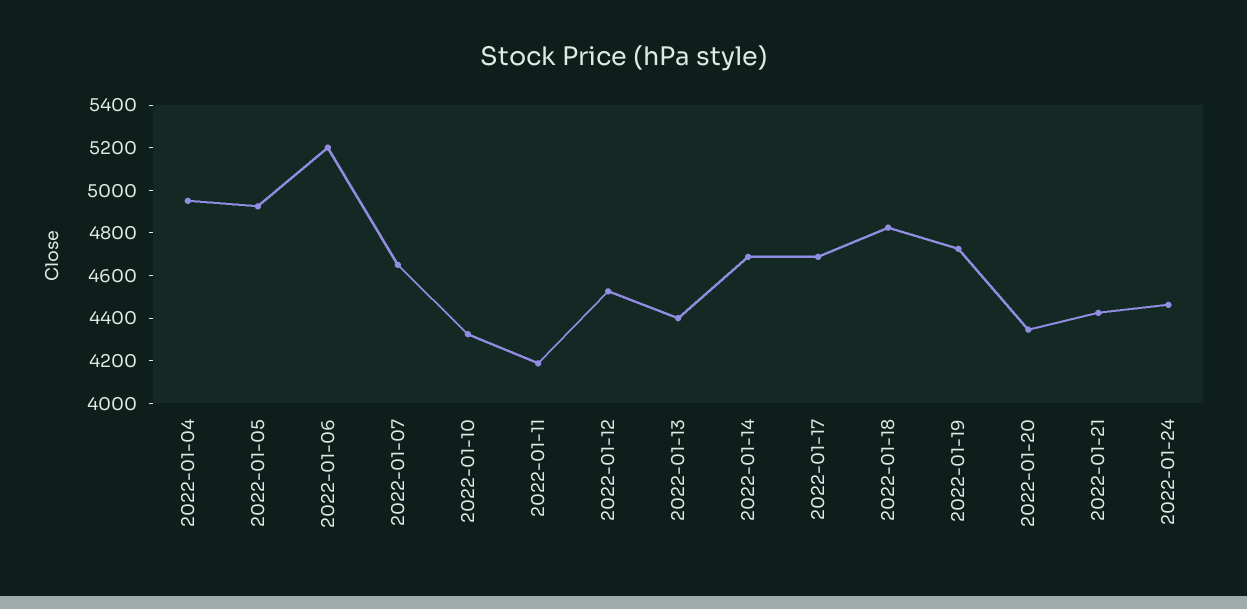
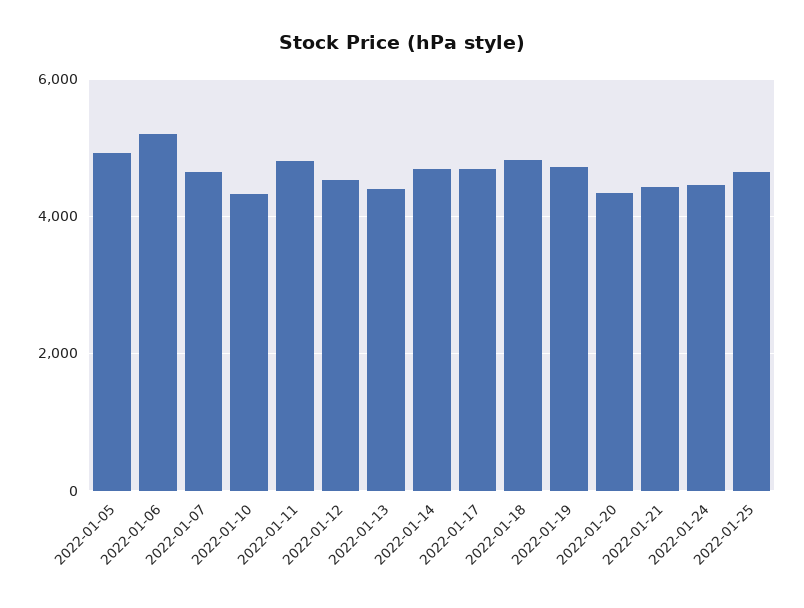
2022-01-04: 4950 -> none
2022-01-11: 4200 -> 4800
2022-01-25: none -> 4600

